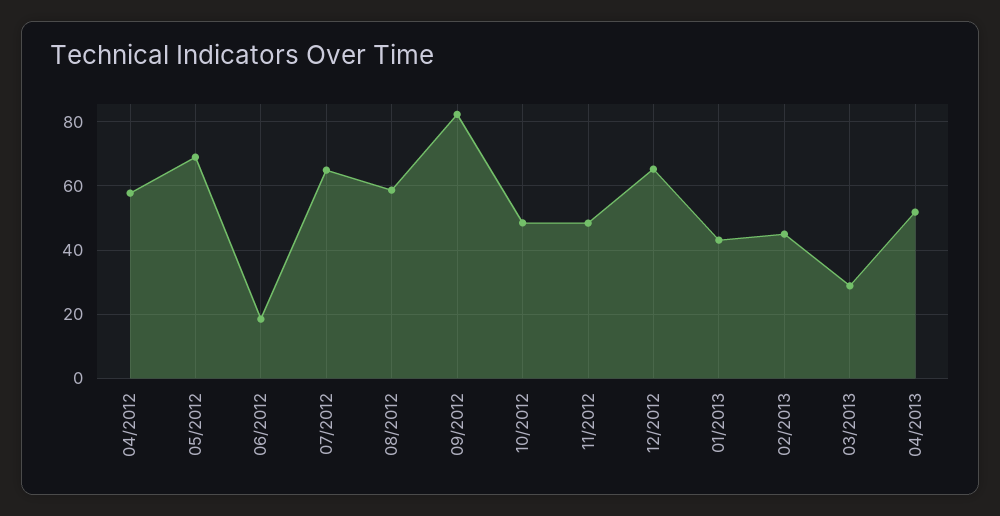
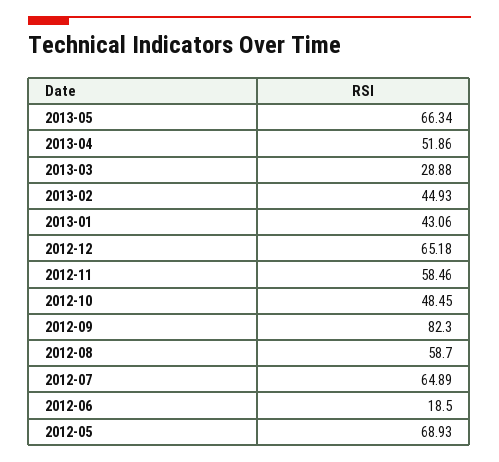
04/2012: 58 -> none
11/2012: 48 -> 58.46
2013-05: none -> 66.34

